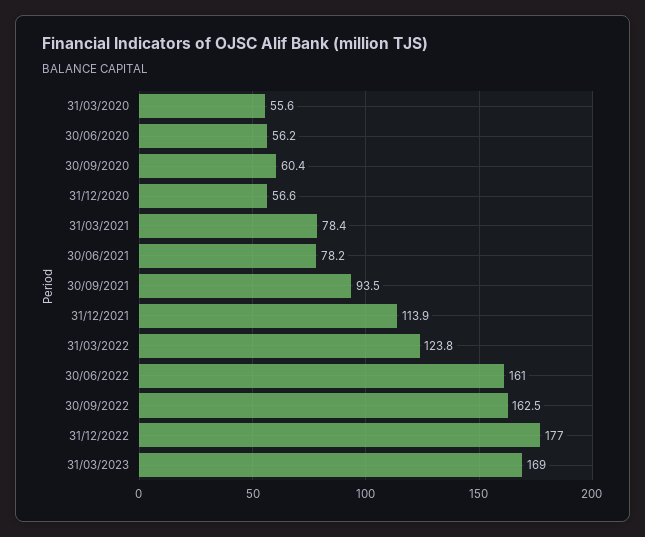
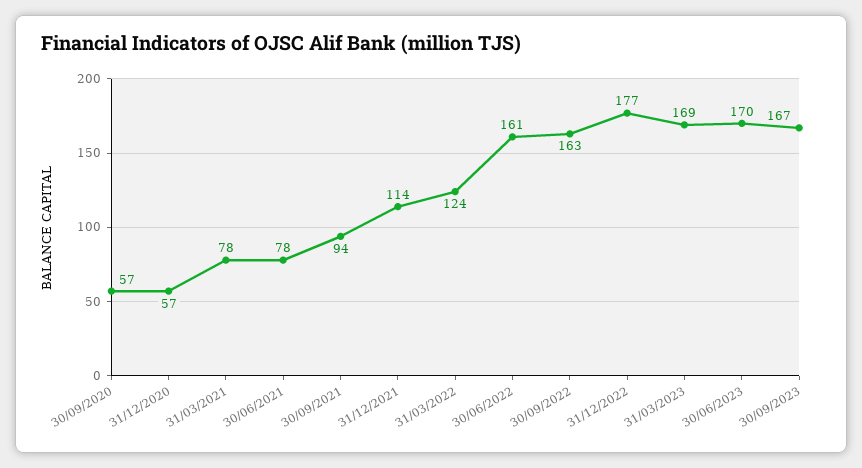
31/03/2020: 55.6 -> none
30/06/2020: 56.2 -> none
30/09/2020: 60.4 -> 57
30/06/2023: none -> 170
30/09/2023: none -> 167

